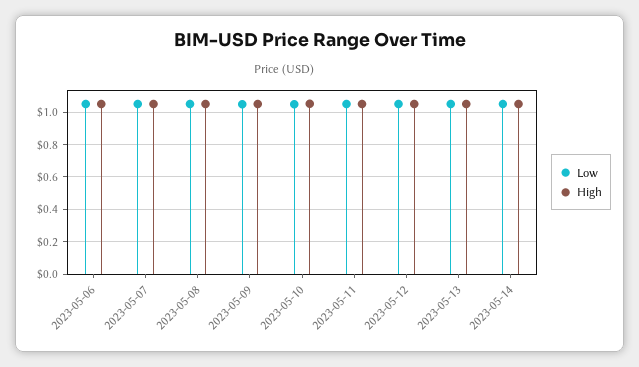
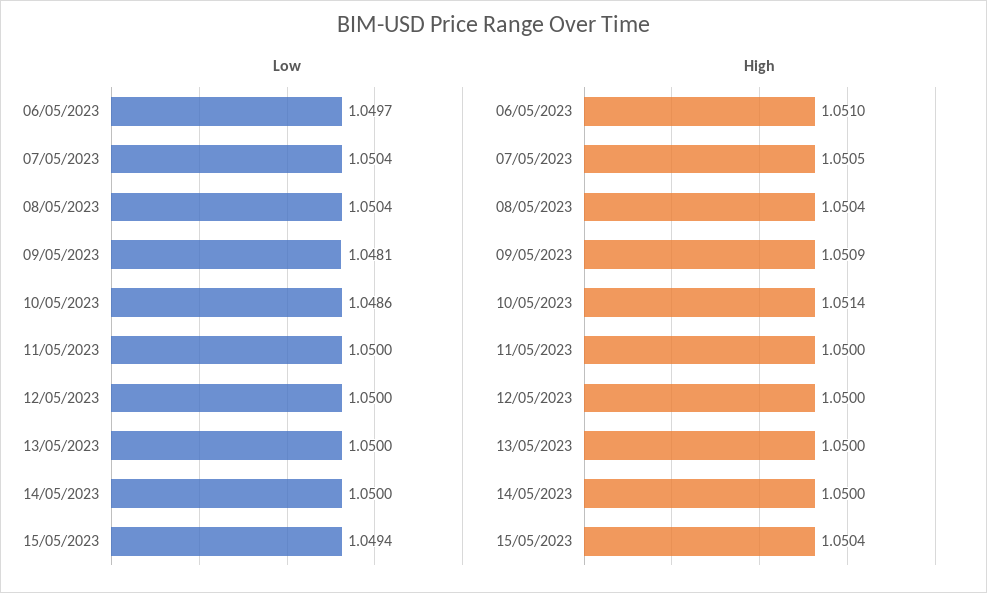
Low, 15/05/2023: none -> 1.0494
High, 15/05/2023: none -> 1.0504

